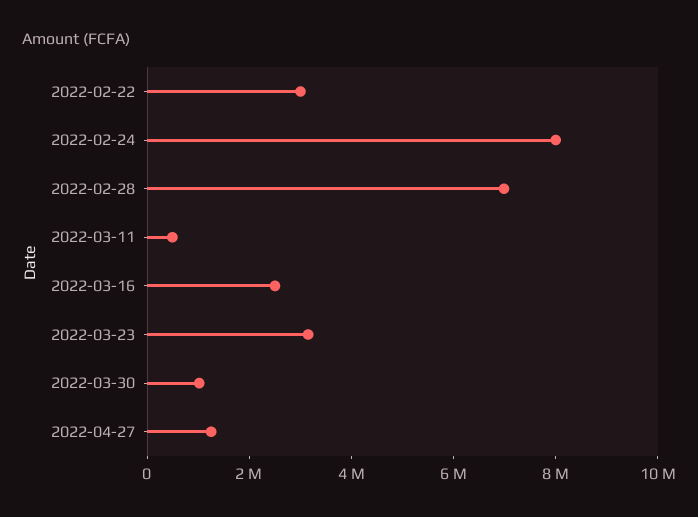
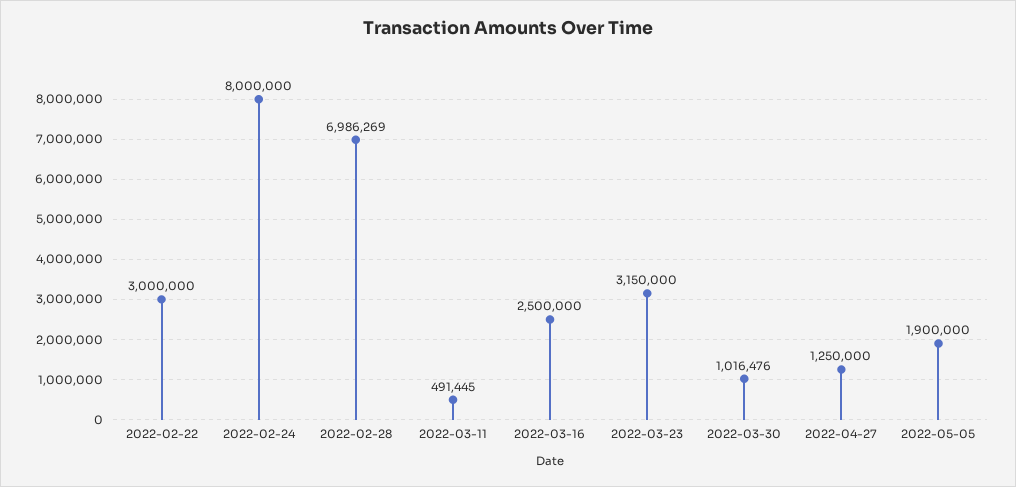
2022-05-05: none -> 1900000

